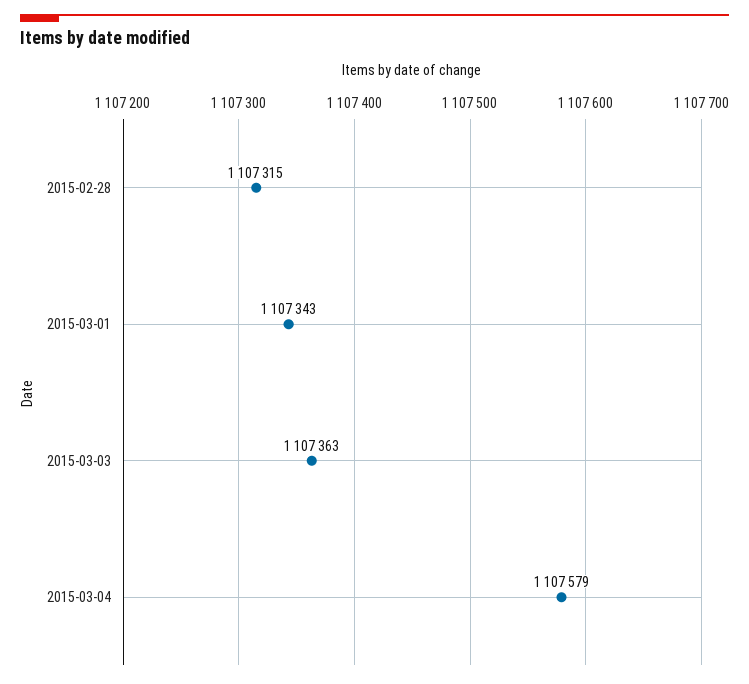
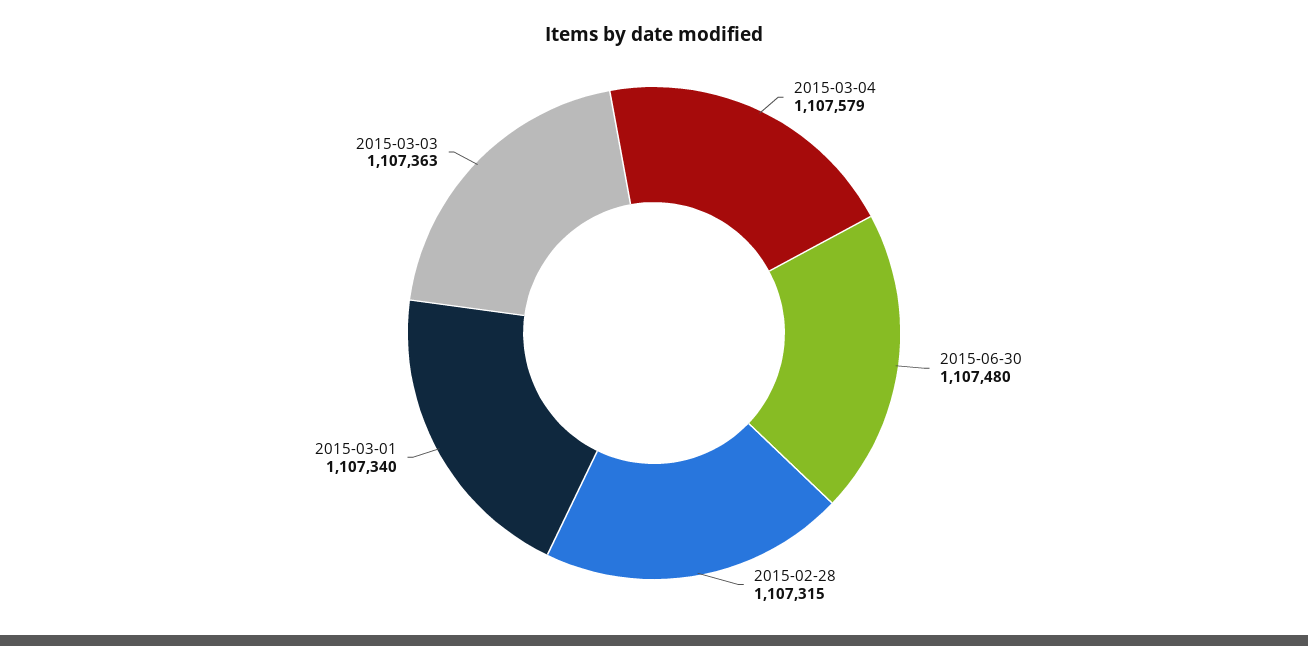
2015-03-01: 1107343 -> 1107340
2015-06-30: none -> 1107480

